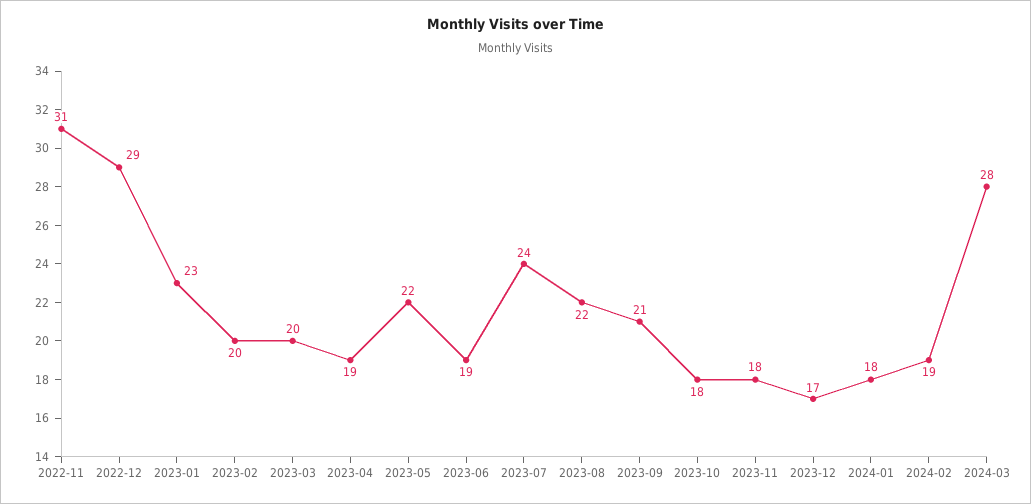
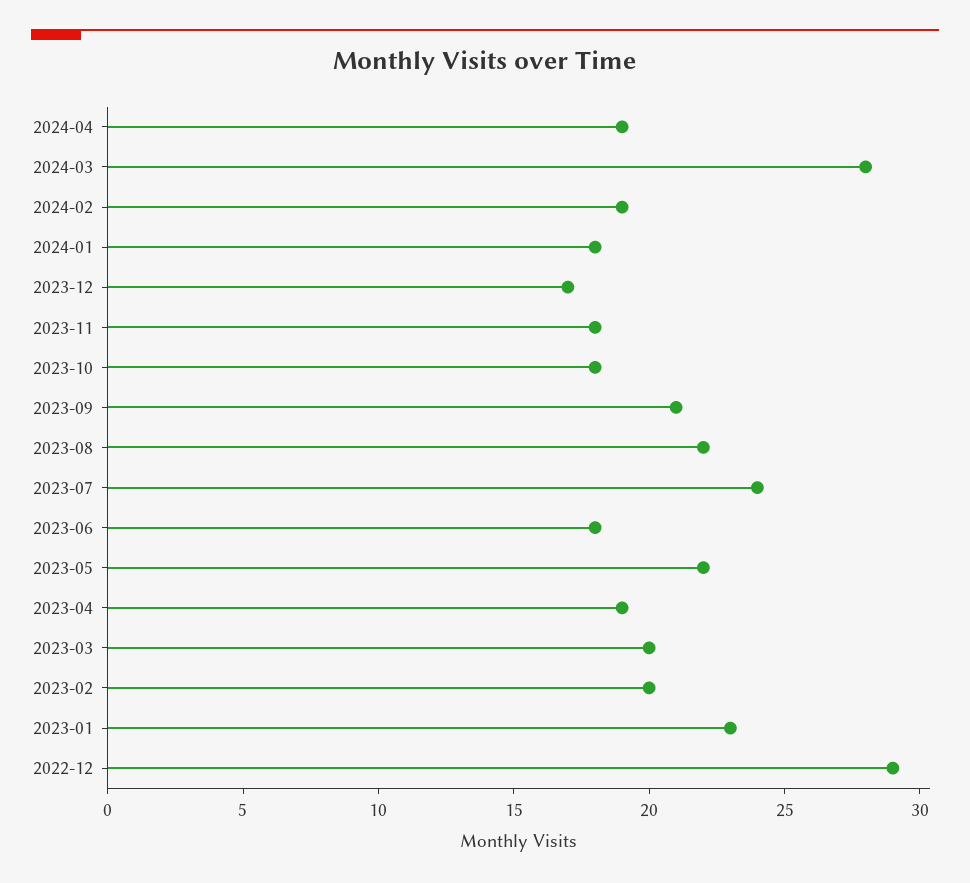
2022-11: 31 -> none
2023-06: 19 -> 18
2024-04: none -> 19

